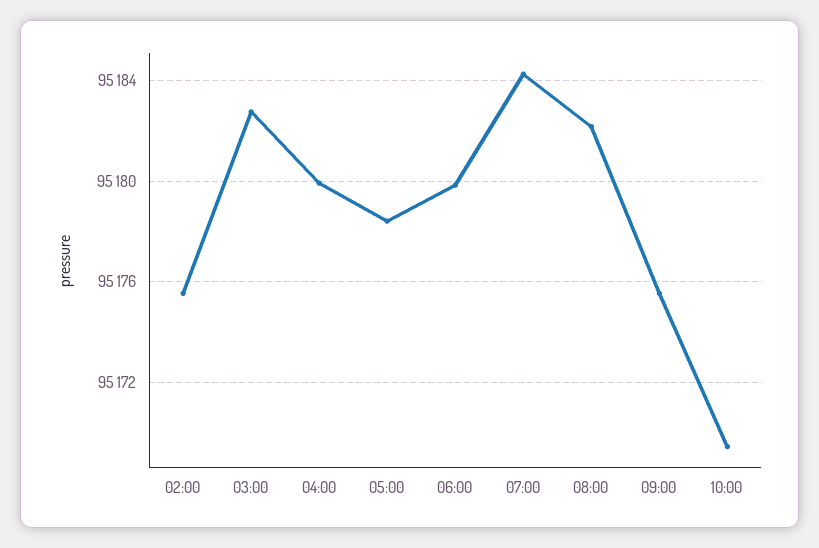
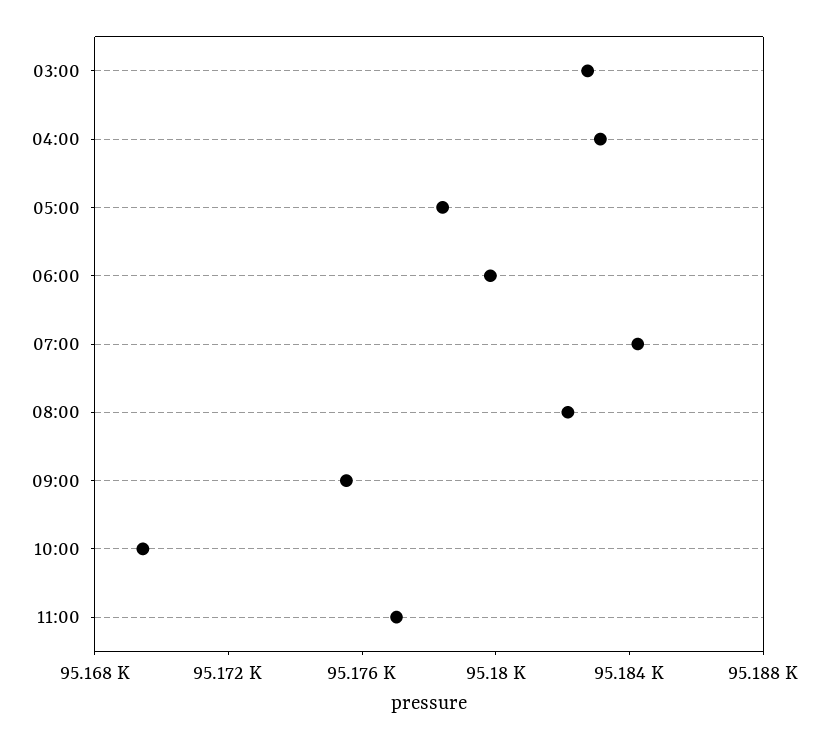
02:00: 95175.5 -> none
04:00: 95180 -> 95183
11:00: none -> 95177

